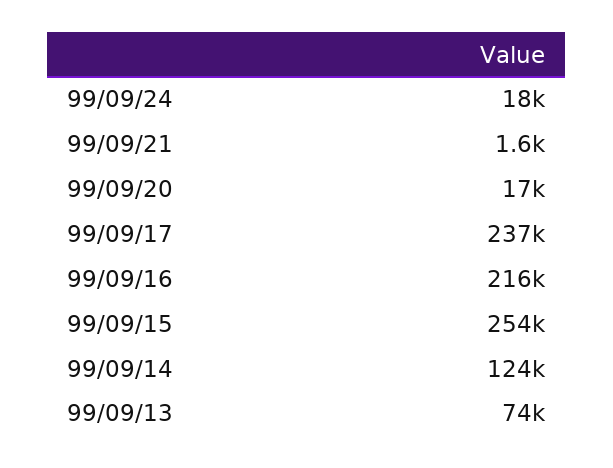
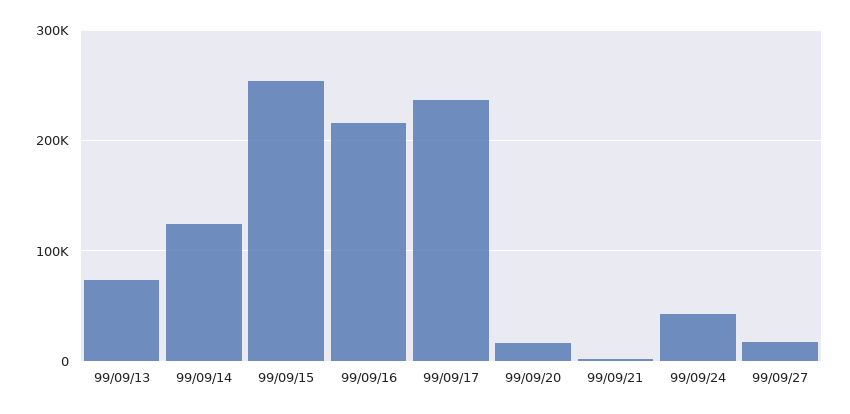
99/09/24: 18000 -> 40000
99/09/27: none -> 20000

